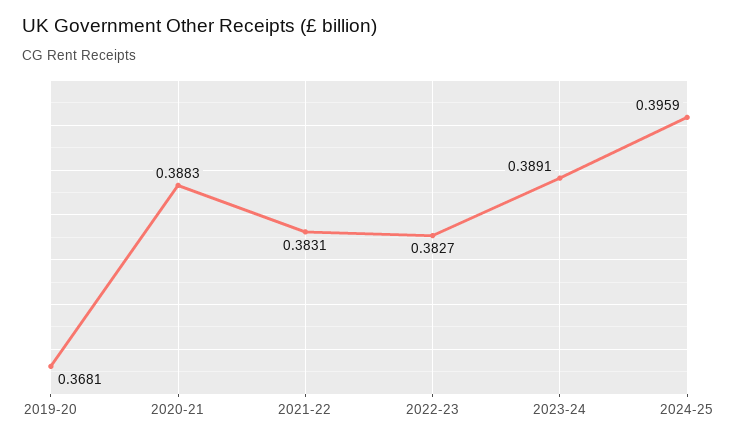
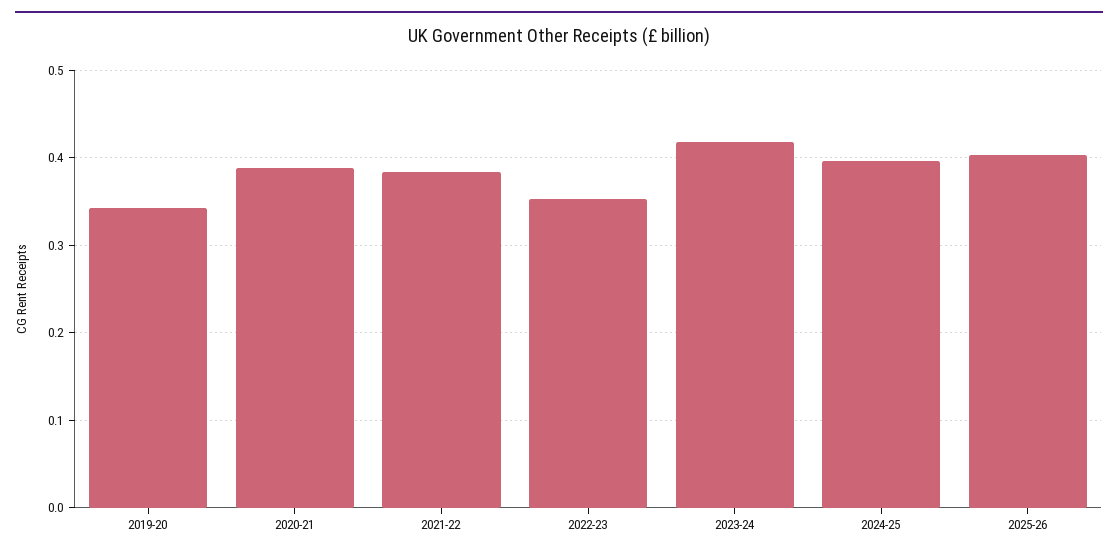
2019-20: 0.3681 -> 0.34
2022-23: 0.3827 -> 0.35
2023-24: 0.3891 -> 0.42
2025-26: none -> 0.4

